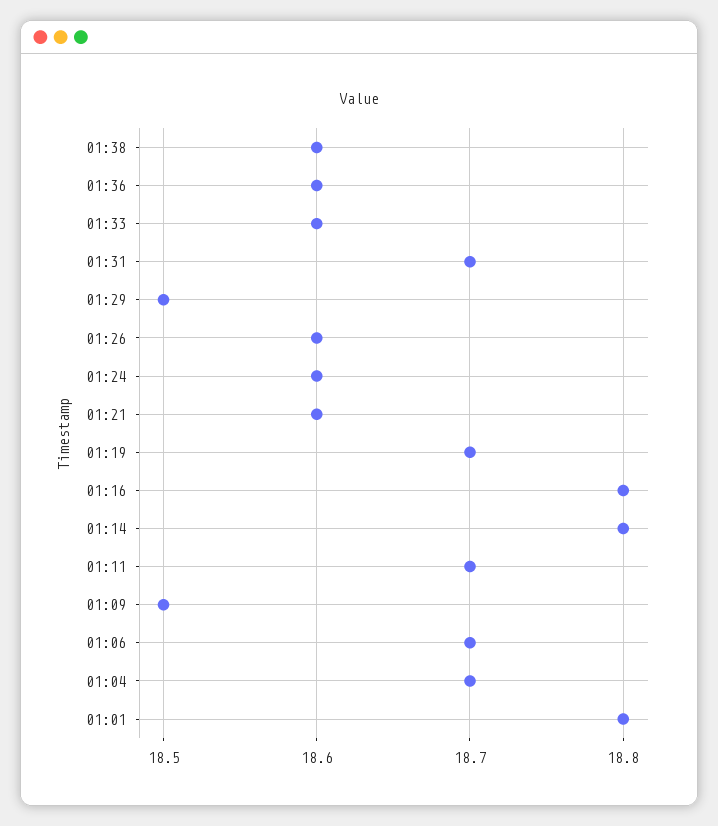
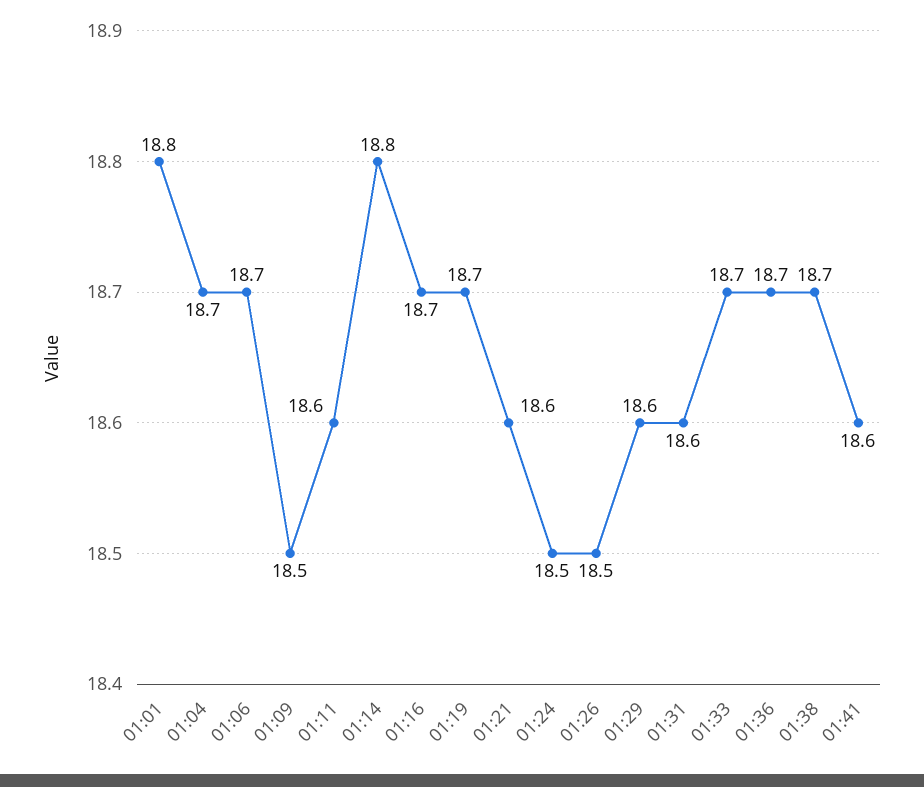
01:38: 18.6 -> 18.7
01:36: 18.6 -> 18.7
01:33: 18.6 -> 18.7
01:31: 18.7 -> 18.6
01:29: 18.5 -> 18.6
01:26: 18.6 -> 18.5
01:24: 18.6 -> 18.5
01:16: 18.8 -> 18.7
01:11: 18.7 -> 18.6
01:41: none -> 18.6

